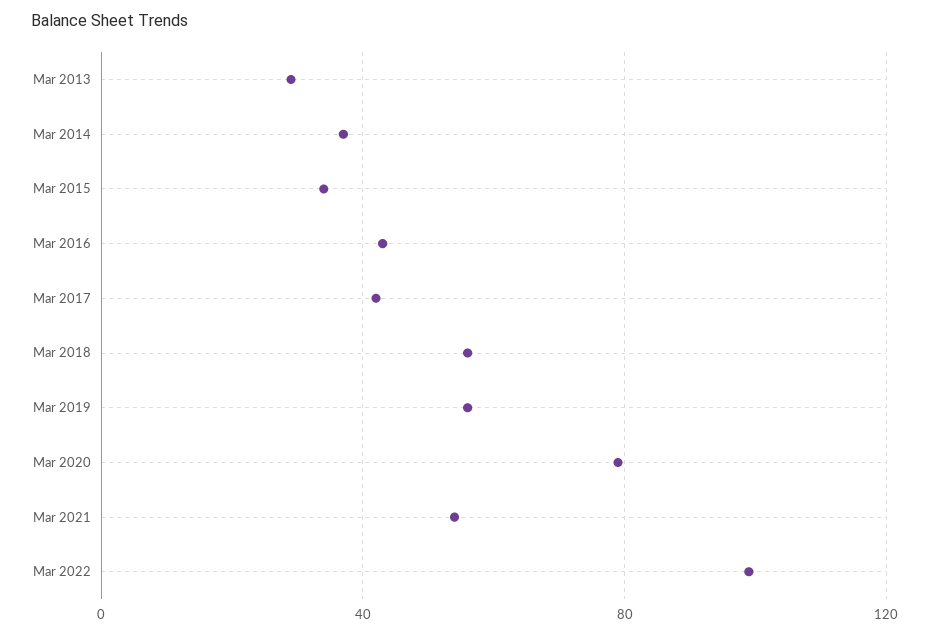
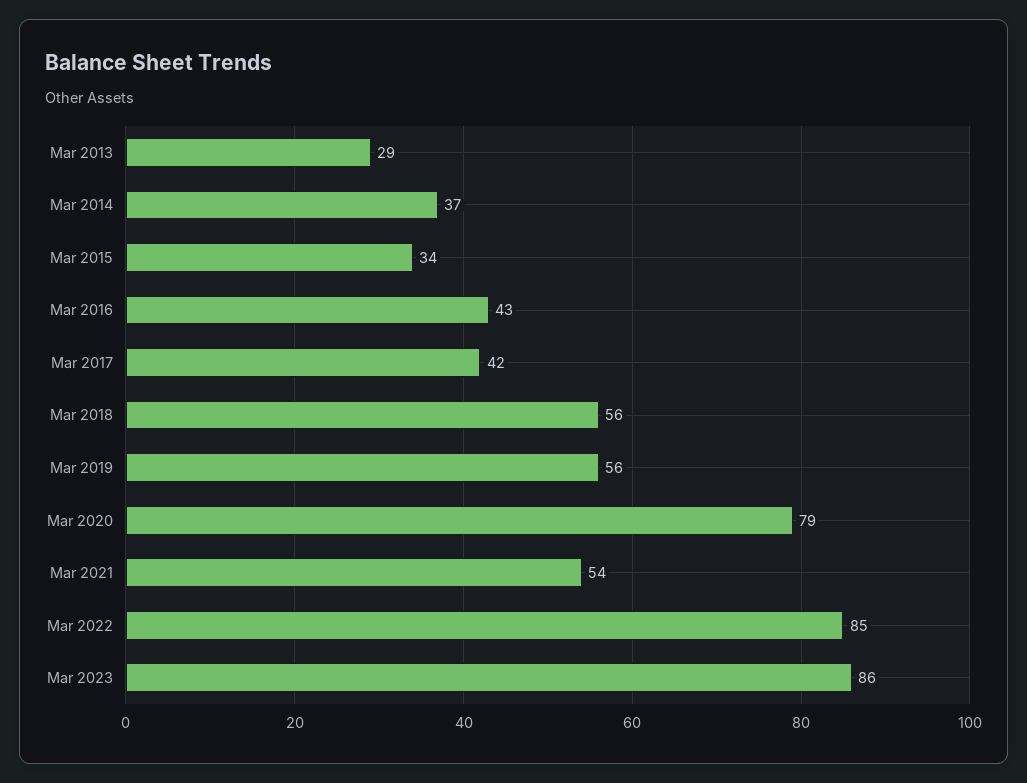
Mar 2022: 100 -> 85
Mar 2023: none -> 86

